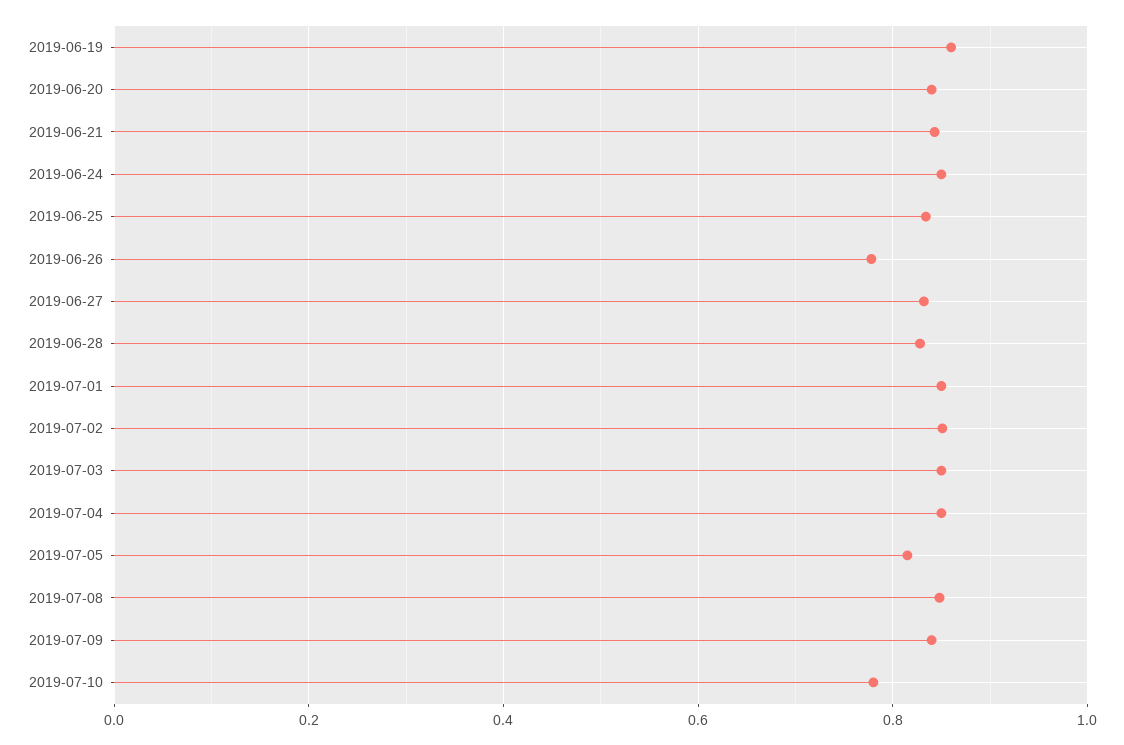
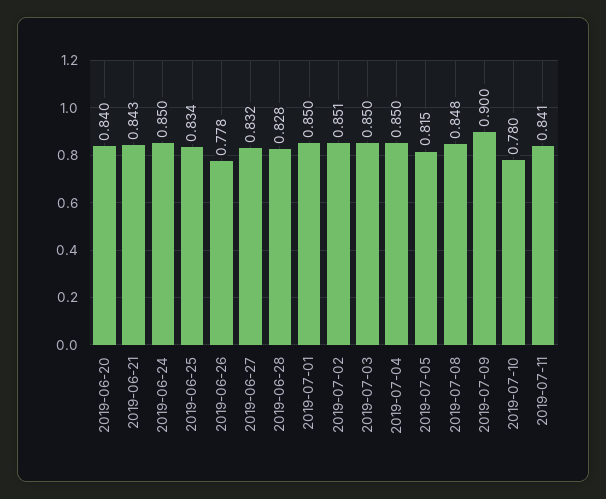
2019-06-19: 0.86 -> none
2019-07-09: 0.84 -> 0.9
2019-07-11: none -> 0.841

